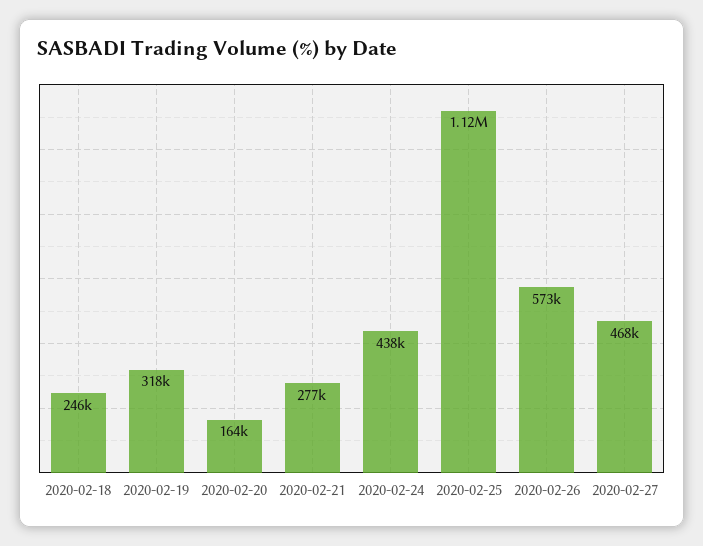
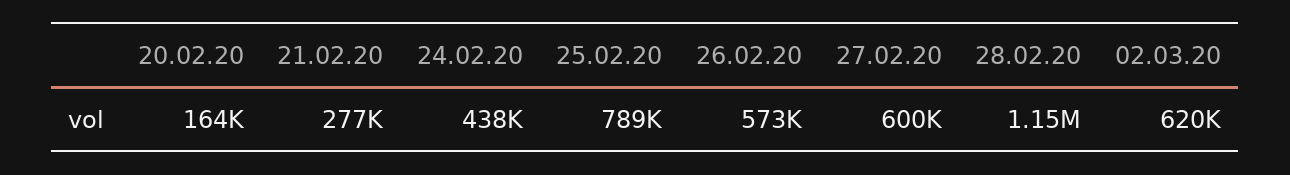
2020-02-18: 246000 -> none
2020-02-19: 318000 -> none
2020-02-25: 1120000 -> 789000
2020-02-27: 468000 -> 600000
28.02.20: none -> 1150000
02.03.20: none -> 620000

